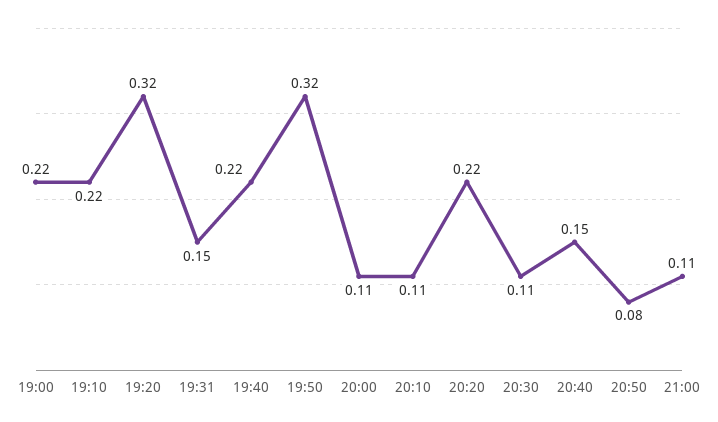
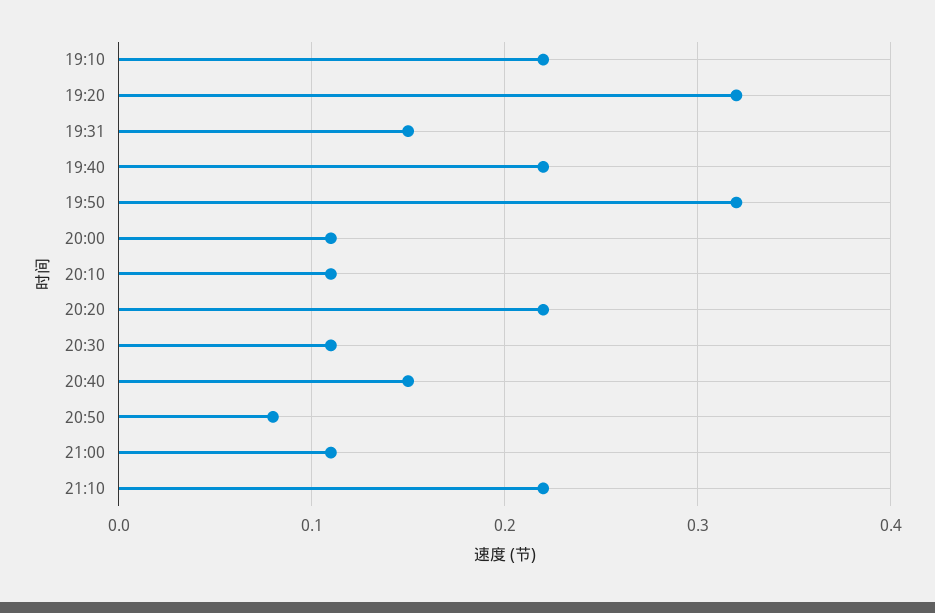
19:00: 0.22 -> none
21:10: none -> 0.22

